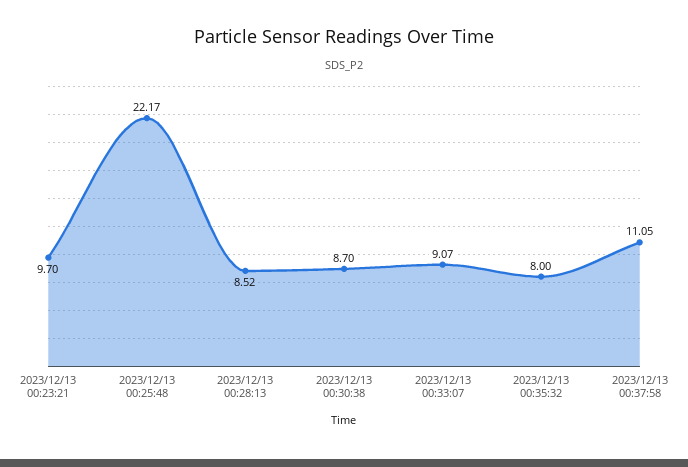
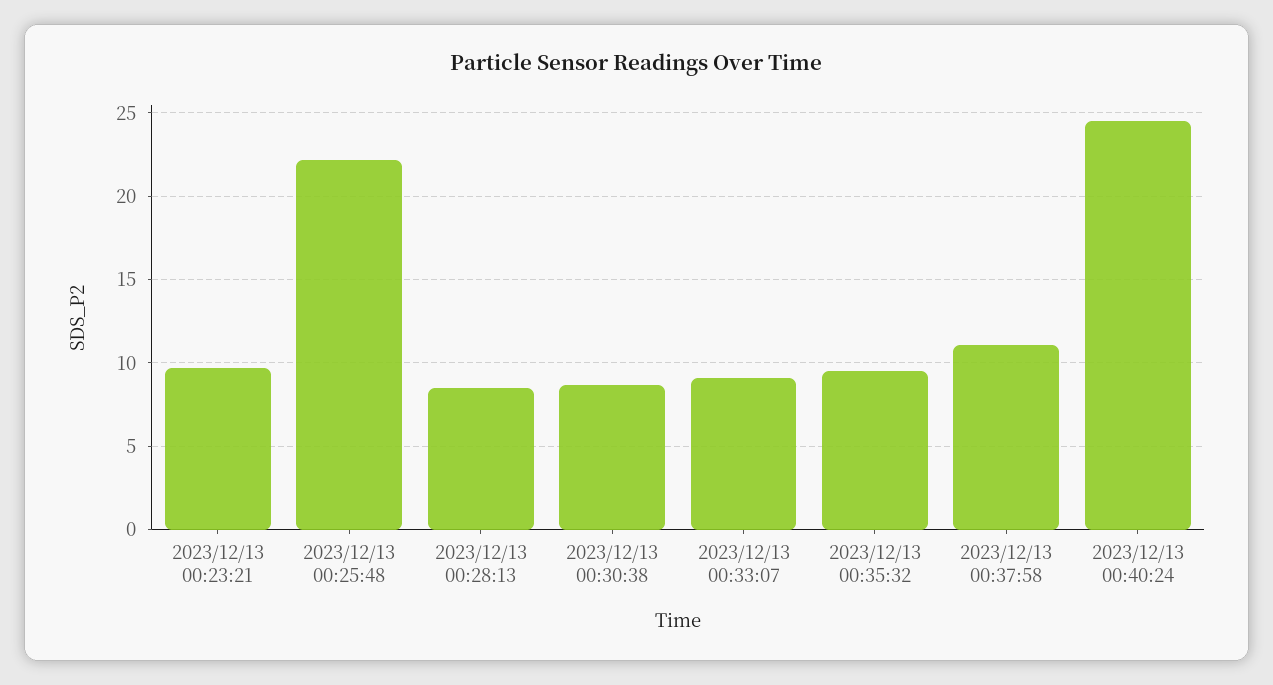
2023/12/13 00:35:32: 8 -> 9.5
2023/12/13 00:40:24: none -> 24.5

